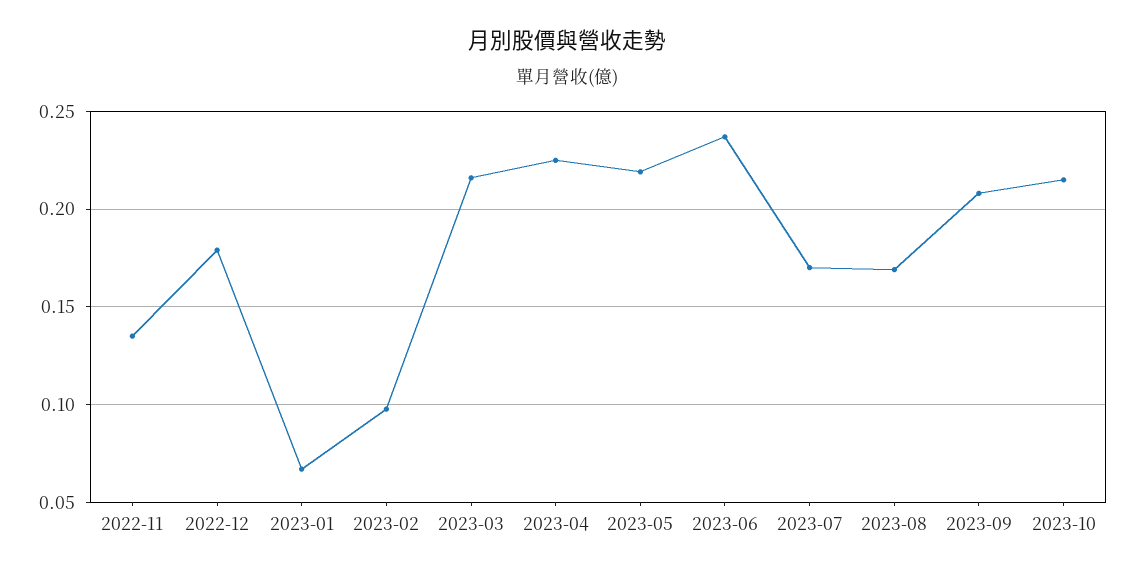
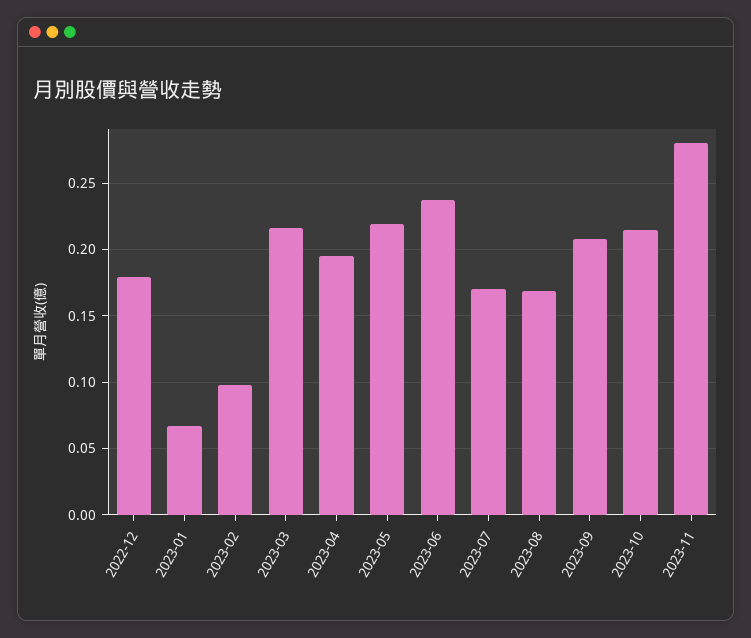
2022-11: 0.135 -> none
2023-04: 0.225 -> 0.195
2023-11: none -> 0.28

